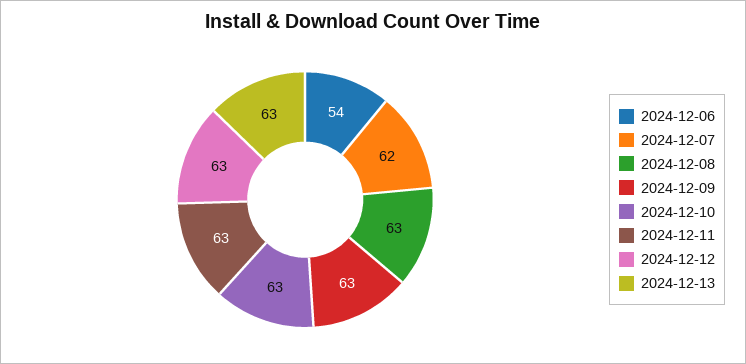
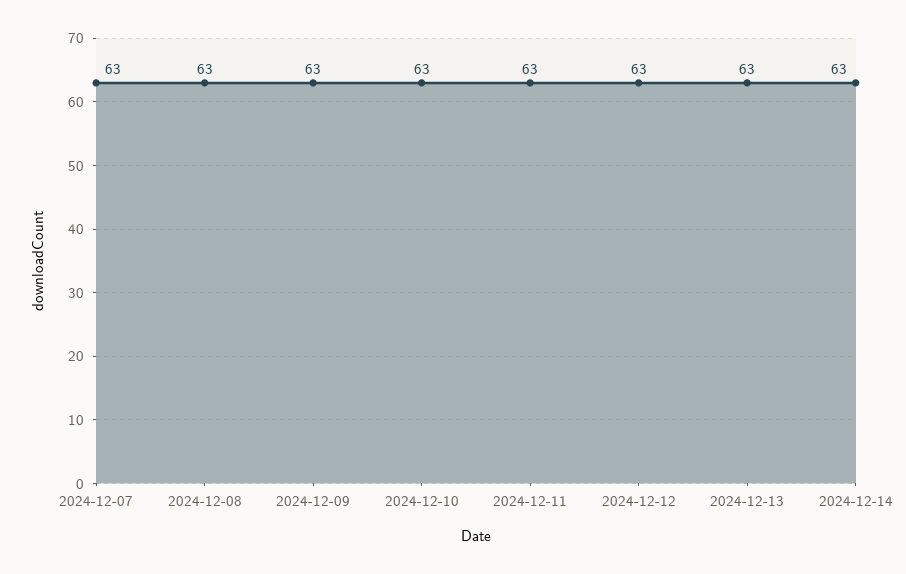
2024-12-06: 54 -> none
2024-12-07: 62 -> 63
2024-12-14: none -> 63

